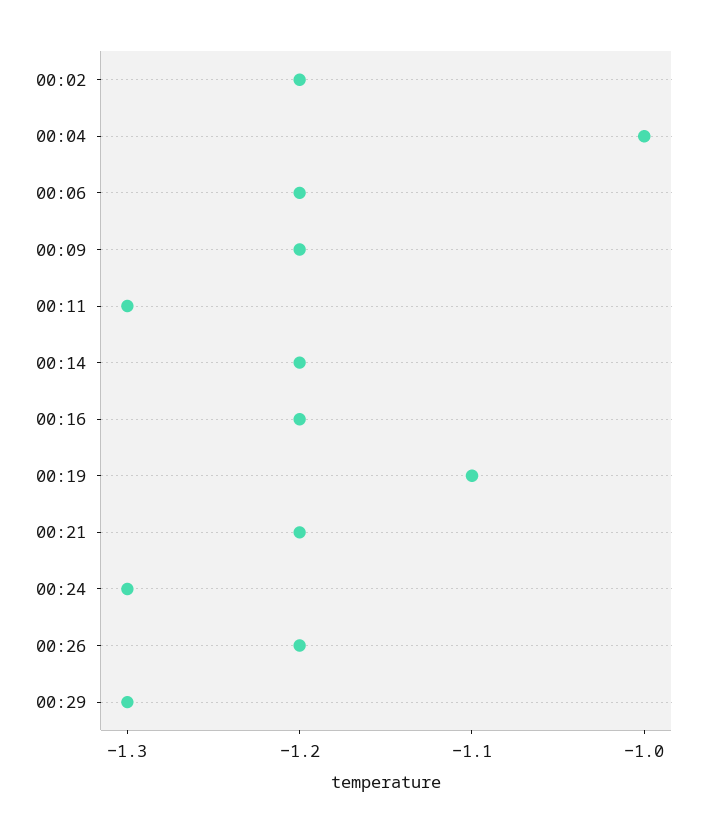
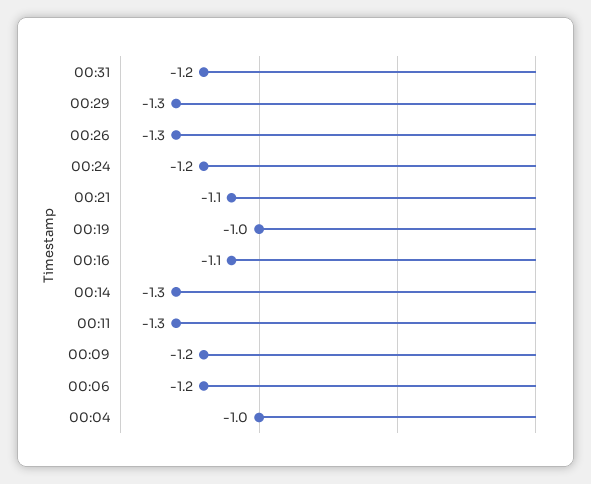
00:02: -1.2 -> none
00:14: -1.2 -> -1.3
00:16: -1.2 -> -1.1
00:19: -1.1 -> -1
00:21: -1.2 -> -1.1
00:24: -1.3 -> -1.2
00:26: -1.2 -> -1.3
00:31: none -> -1.2

